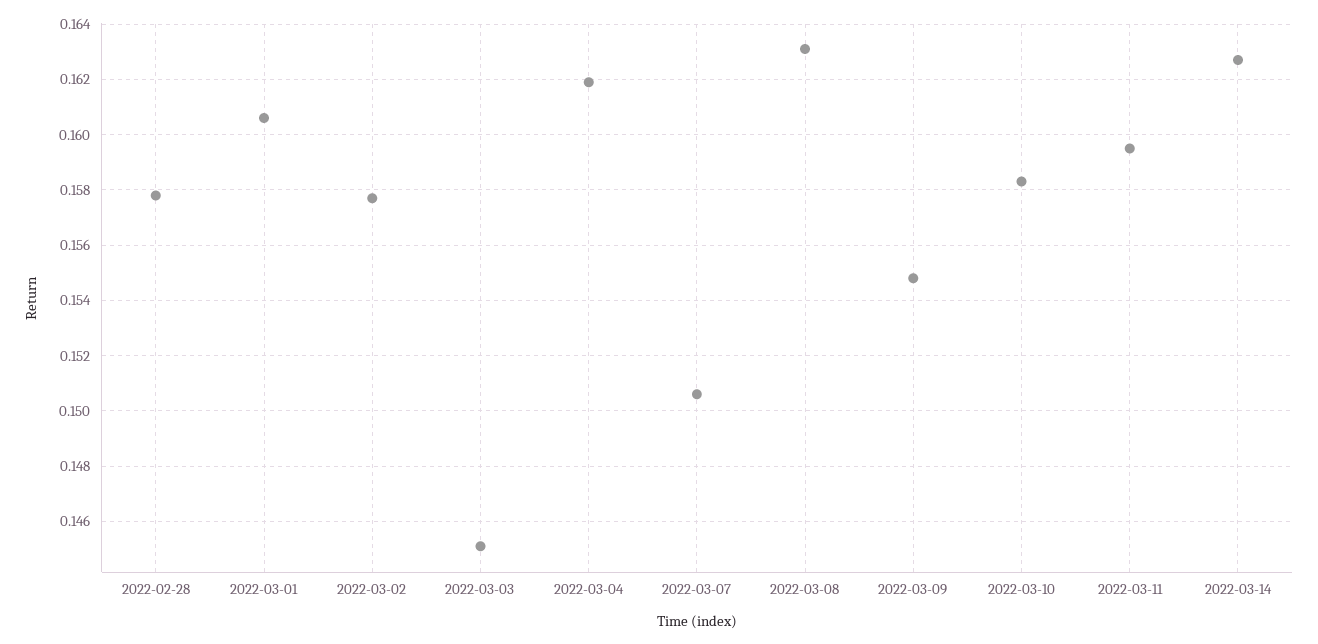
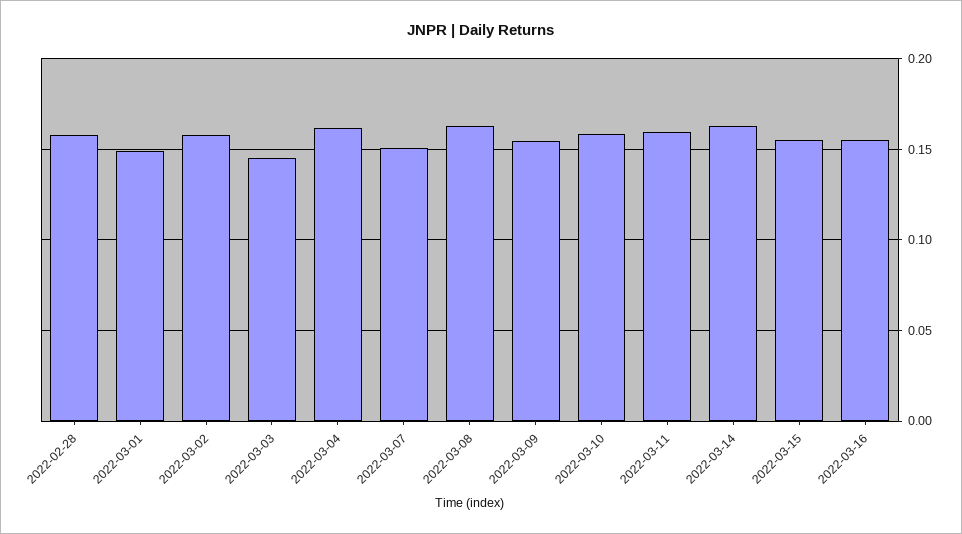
2022-03-01: 0.1605 -> 0.15
2022-03-15: none -> 0.155
2022-03-16: none -> 0.155

